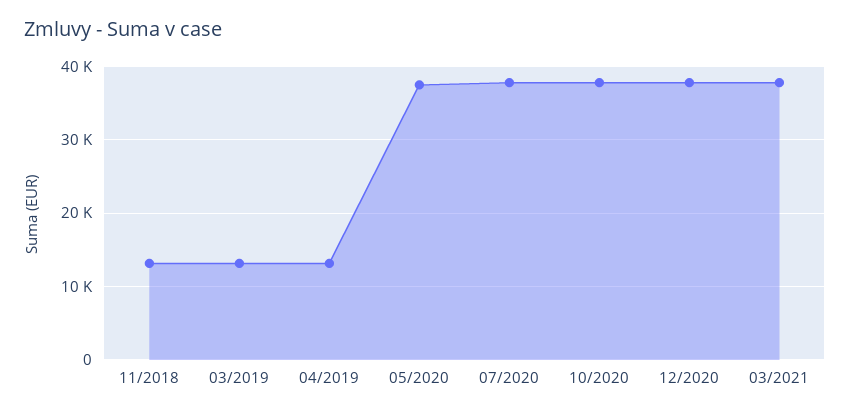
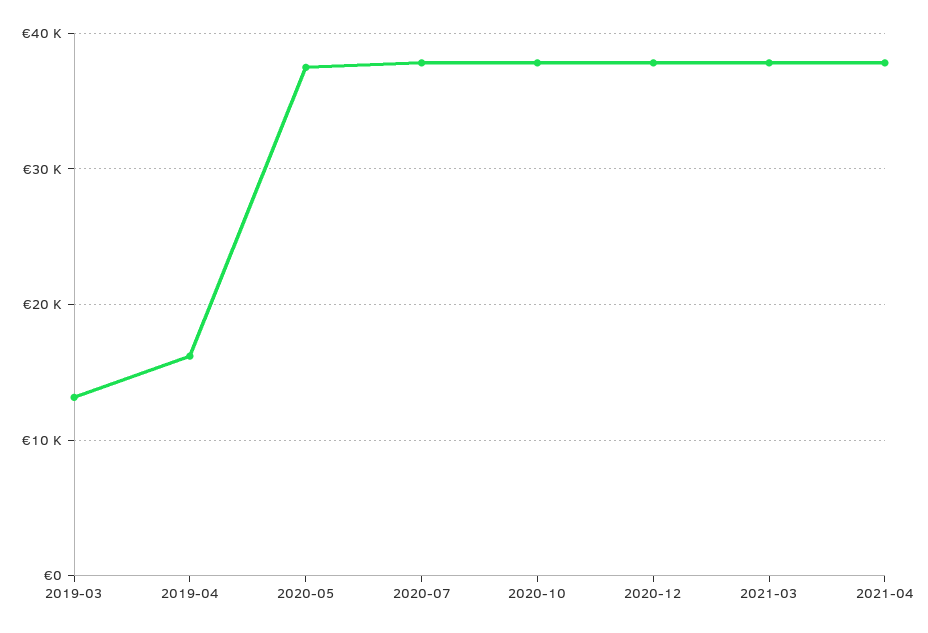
11/2018: 13000 -> none
04/2019: 13000 -> 16000
2021-04: none -> 38000

